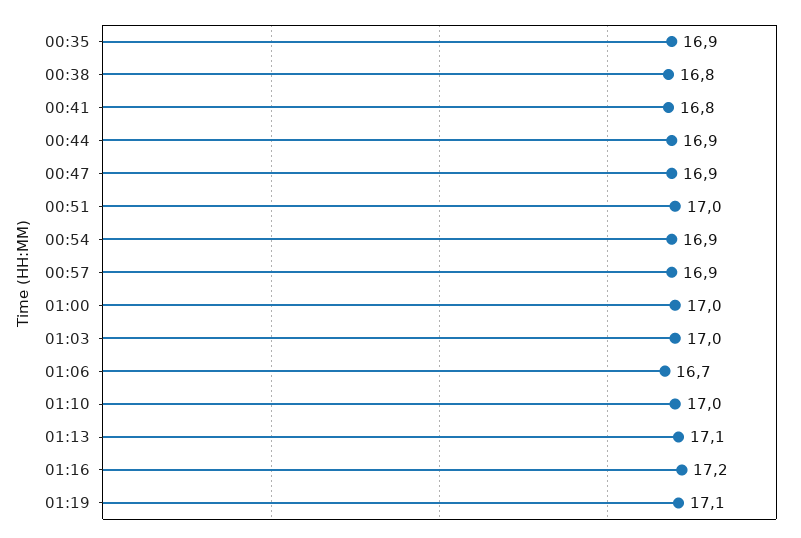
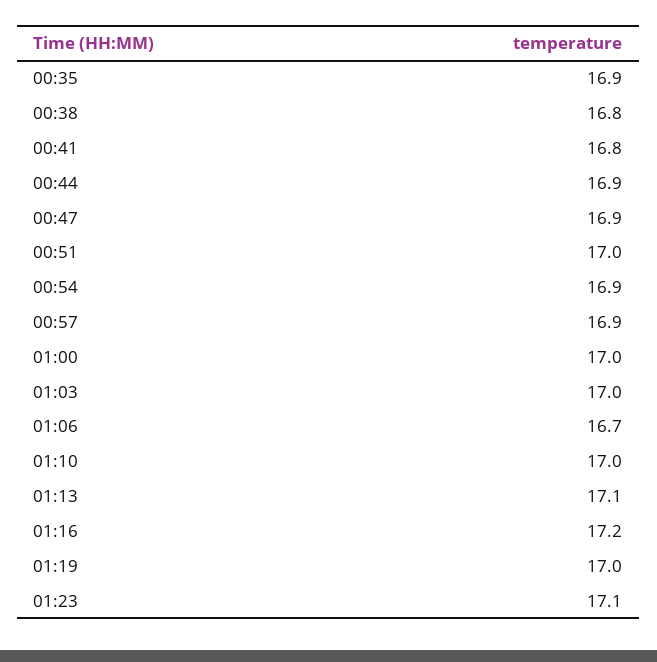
01:19: 17.1 -> 17
01:23: none -> 17.1

